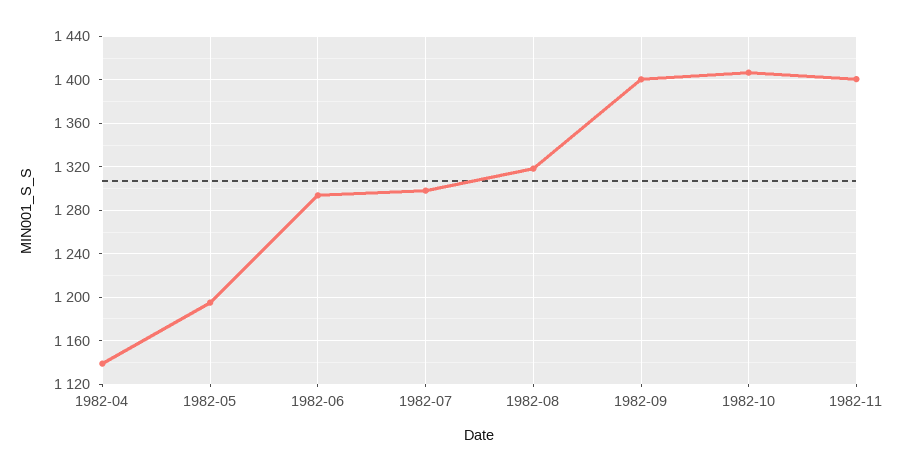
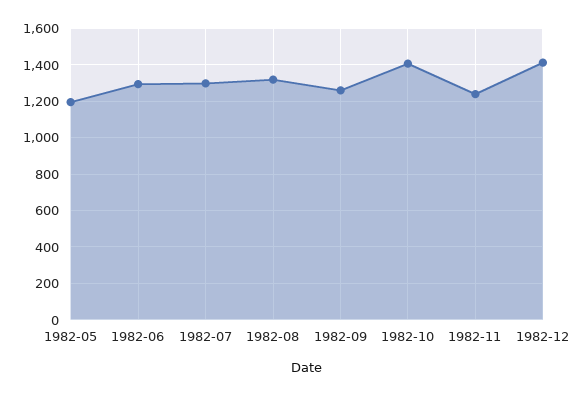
1982-04: 1140 -> none
1982-09: 1400 -> 1250
1982-11: 1400 -> 1250
1982-12: none -> 1400

